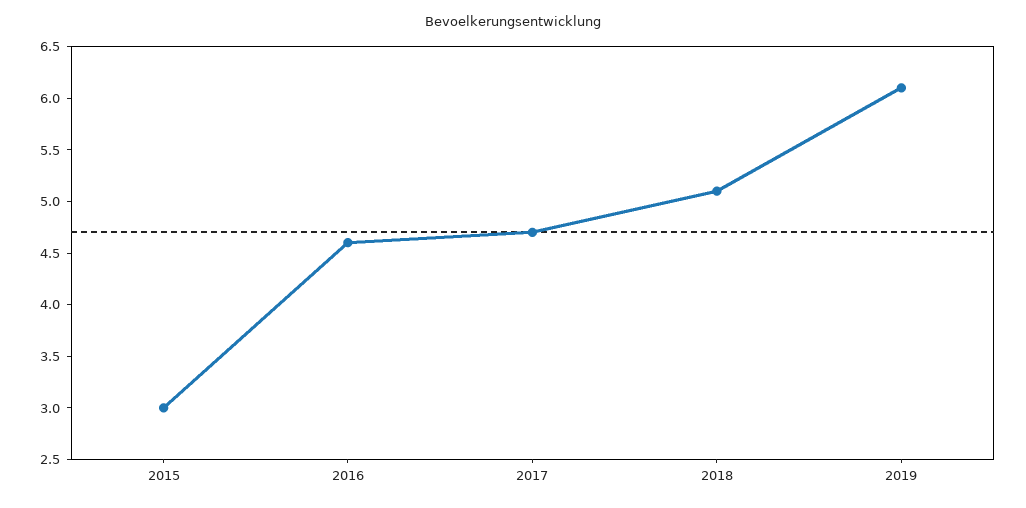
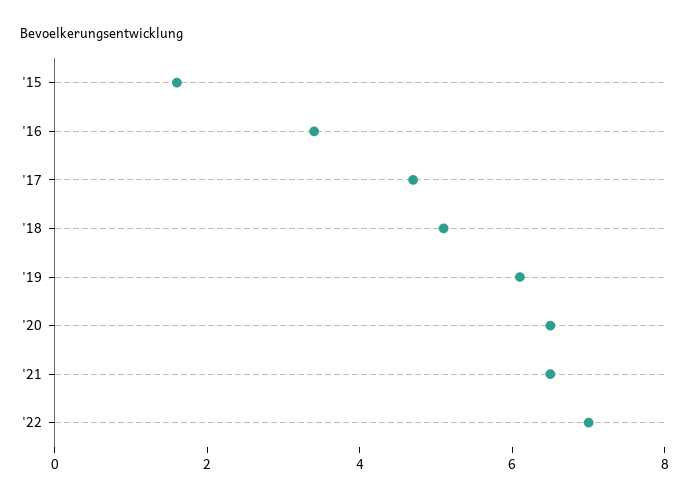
2015: 3 -> 1.5
2016: 4.6 -> 3.5
'20: none -> 6.5
'21: none -> 6.5
'22: none -> 7

